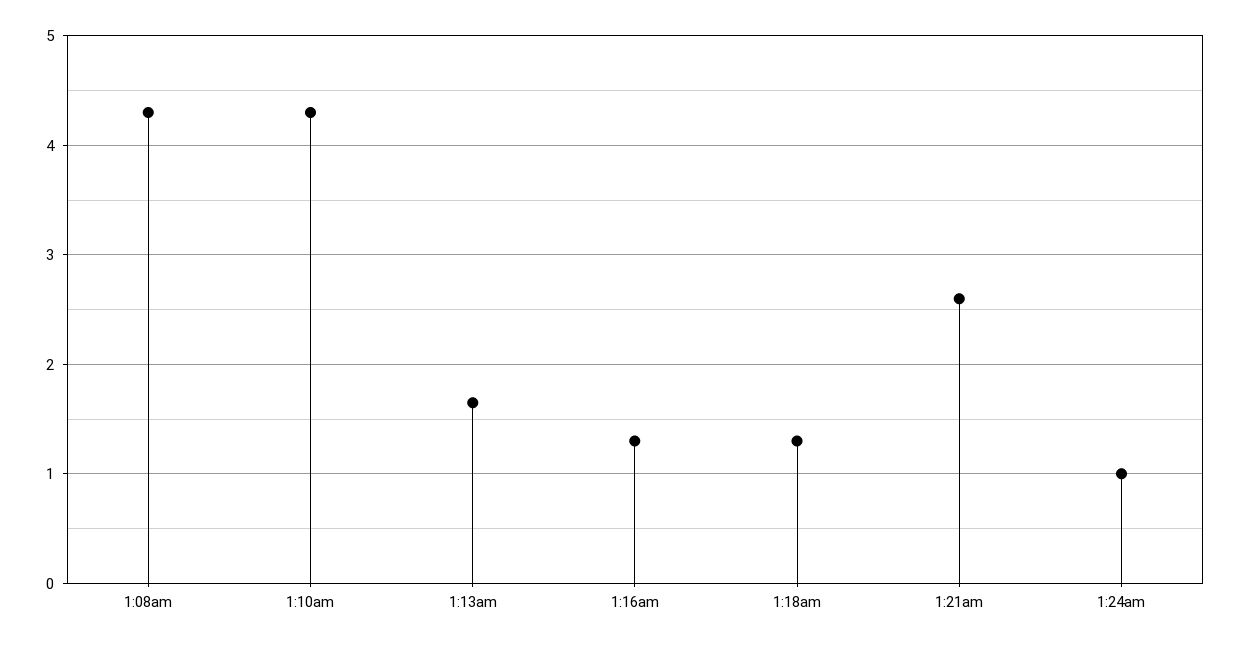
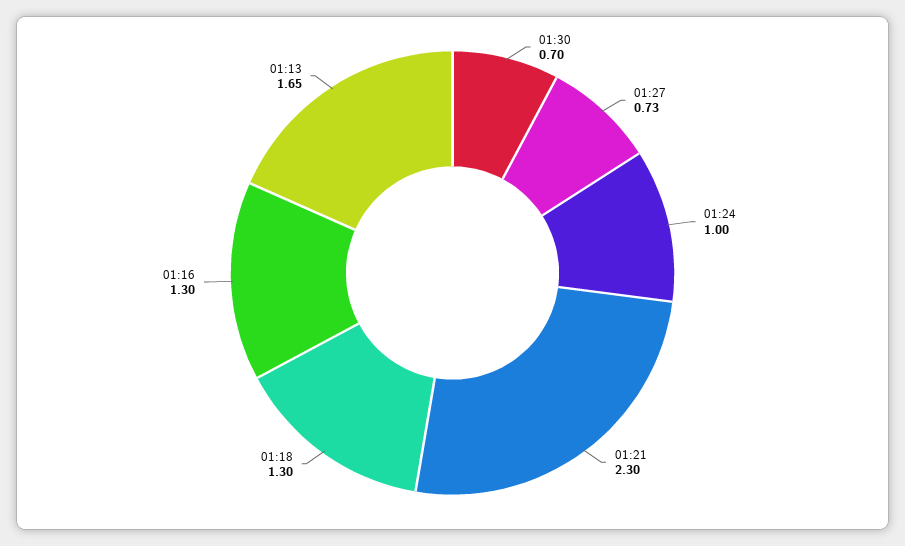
1:08am: 4.3 -> none
1:10am: 4.3 -> none
1:21am: 2.6 -> 2.3
01:30: none -> 0.7
01:27: none -> 0.73

